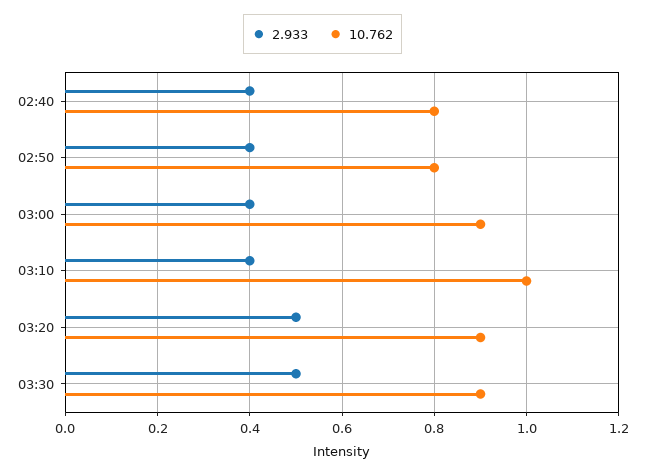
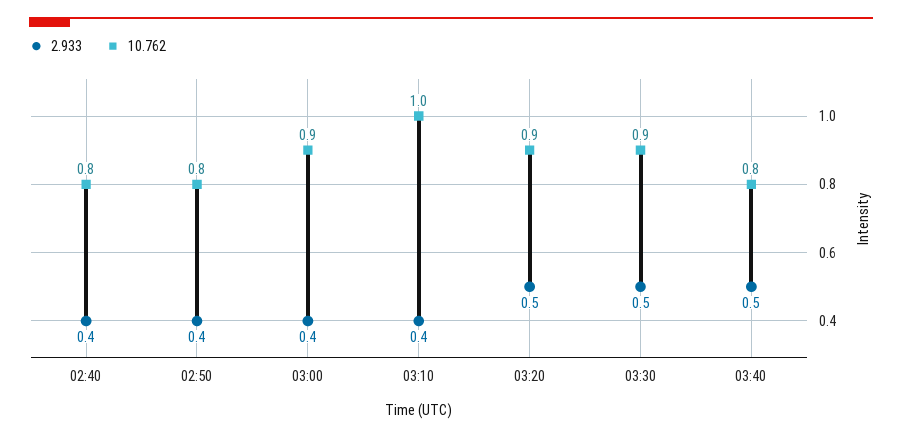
2.933, 03:40: none -> 0.5
10.762, 03:40: none -> 0.8

